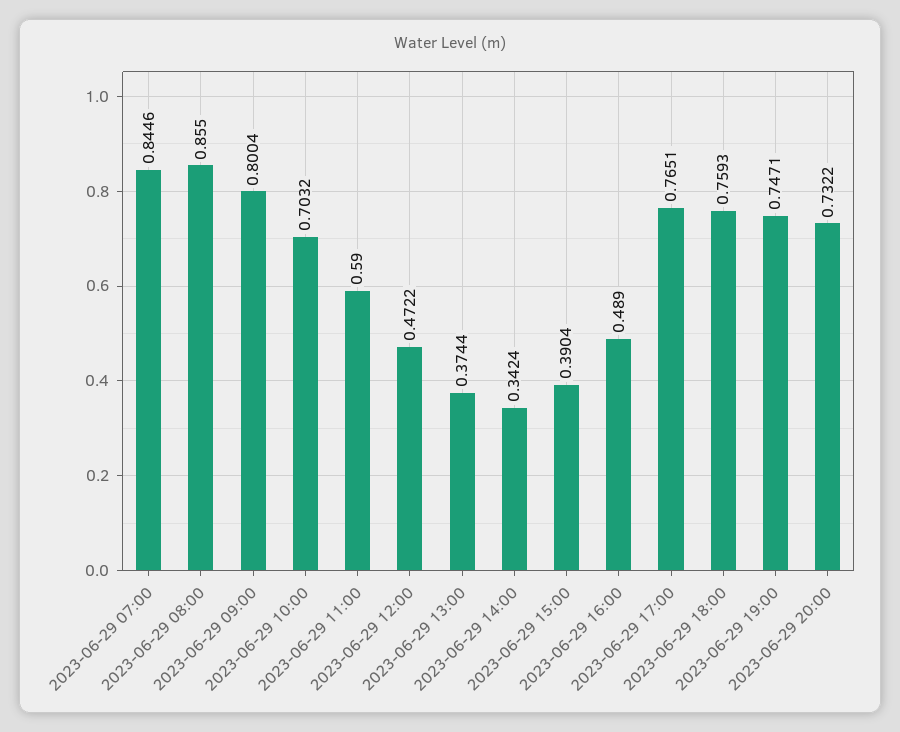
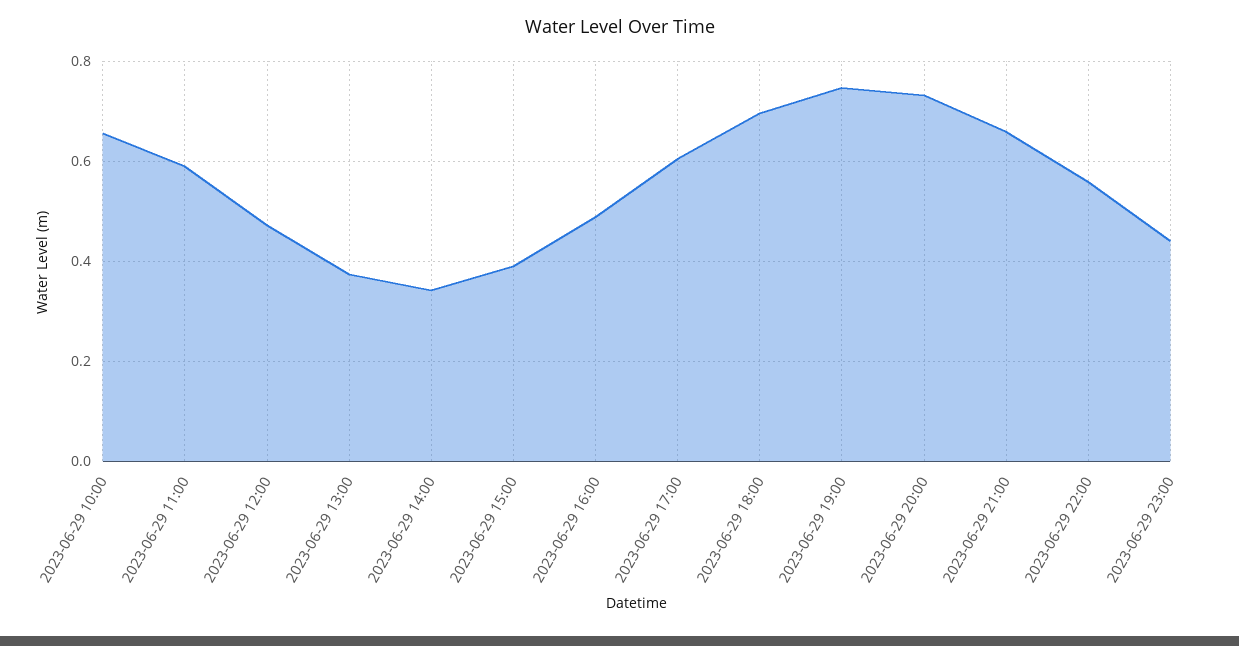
2023-06-29 07:00: 0.8446 -> none
2023-06-29 08:00: 0.855 -> none
2023-06-29 09:00: 0.8004 -> none
2023-06-29 10:00: 0.7032 -> 0.66
2023-06-29 17:00: 0.7651 -> 0.6
2023-06-29 18:00: 0.7593 -> 0.7
2023-06-29 21:00: none -> 0.66
2023-06-29 22:00: none -> 0.56
2023-06-29 23:00: none -> 0.44

